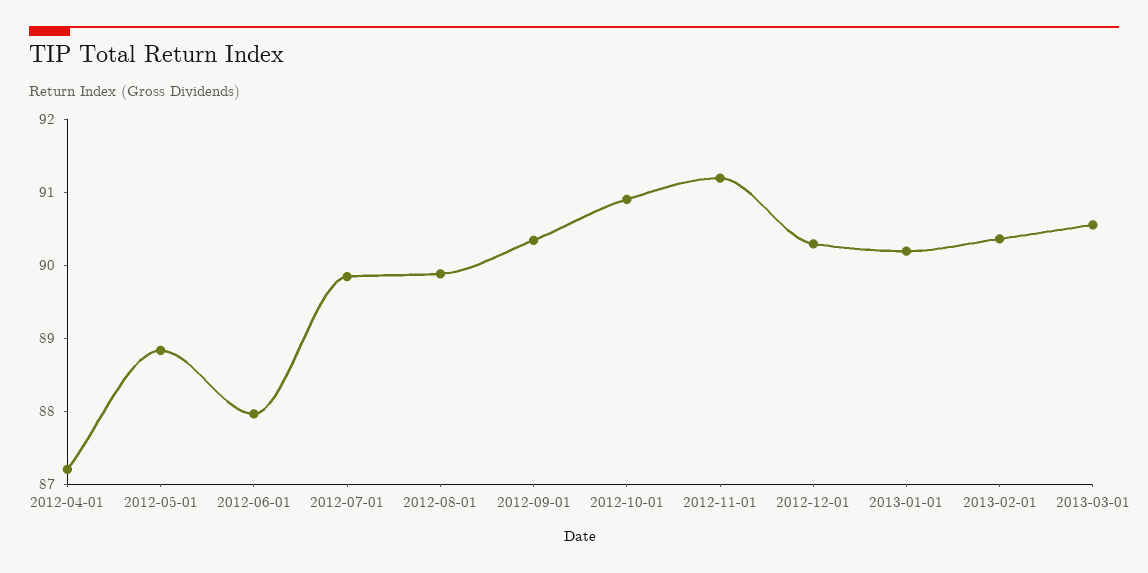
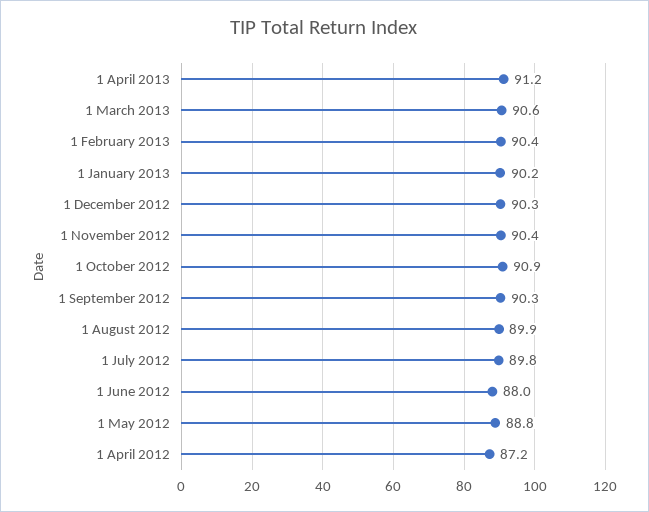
2012-11-01: 91.2 -> 90.4
1 April 2013: none -> 91.2

